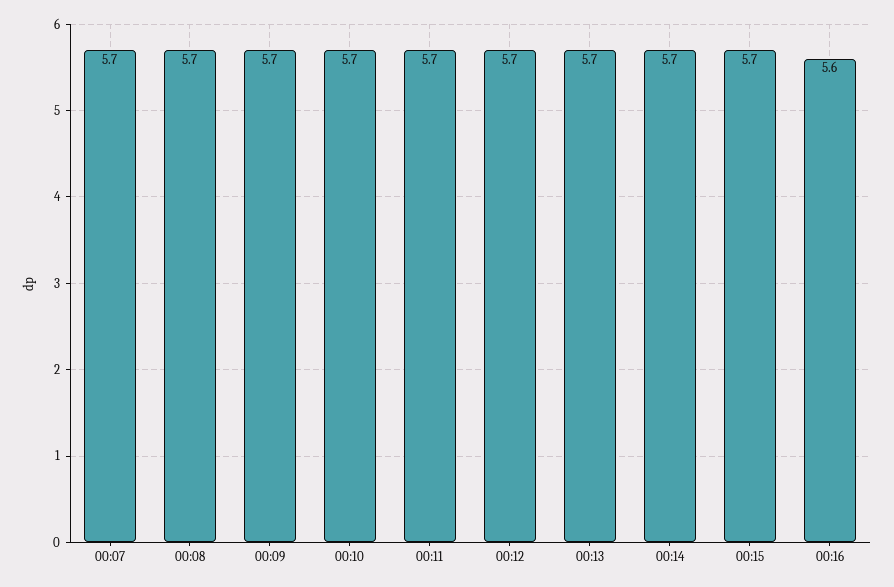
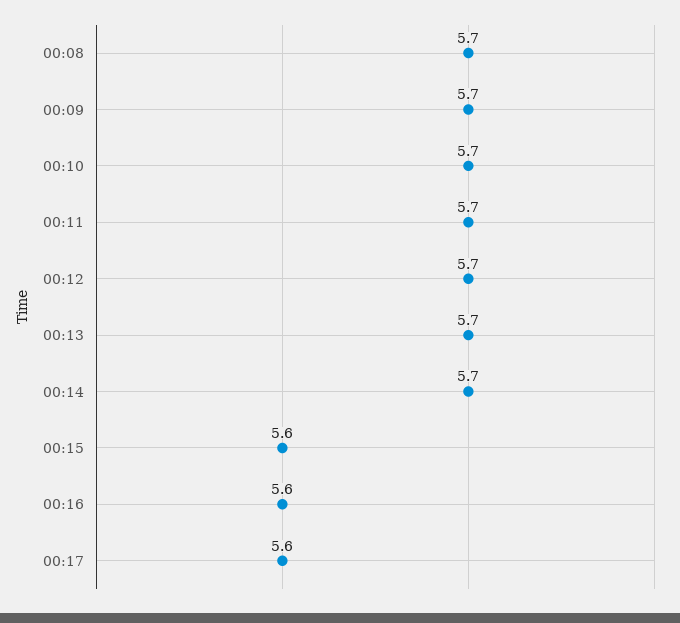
00:07: 5.7 -> none
00:15: 5.7 -> 5.6
00:17: none -> 5.6

